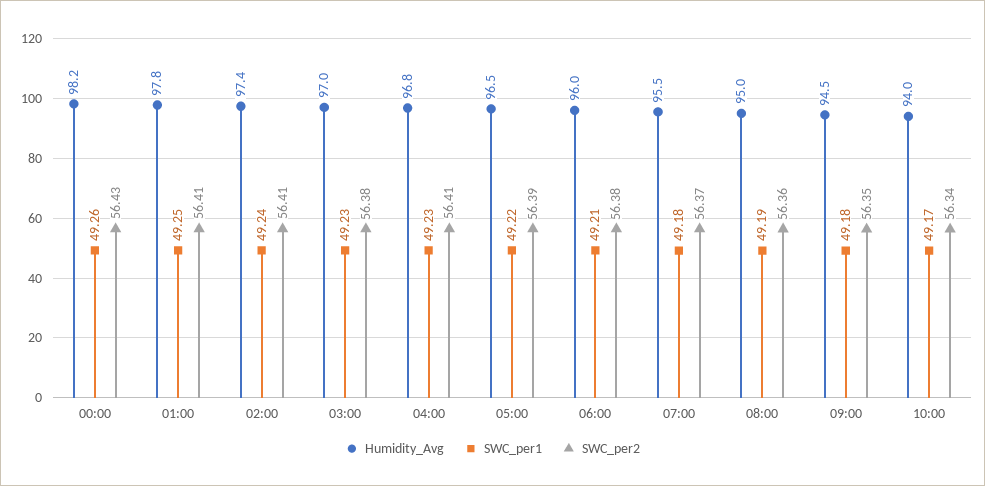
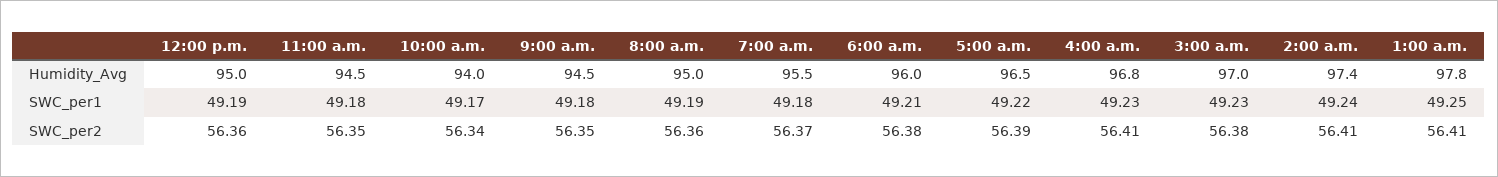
Humidity_Avg, 00:00: 98.2 -> none
SWC_per1, 00:00: 49.26 -> none
SWC_per2, 00:00: 56.43 -> none
Humidity_Avg, 12:00 p.m.: none -> 95
Humidity_Avg, 11:00 a.m.: none -> 94.5
SWC_per1, 12:00 p.m.: none -> 49.19
SWC_per1, 11:00 a.m.: none -> 49.18
SWC_per2, 12:00 p.m.: none -> 56.36
SWC_per2, 11:00 a.m.: none -> 56.35

